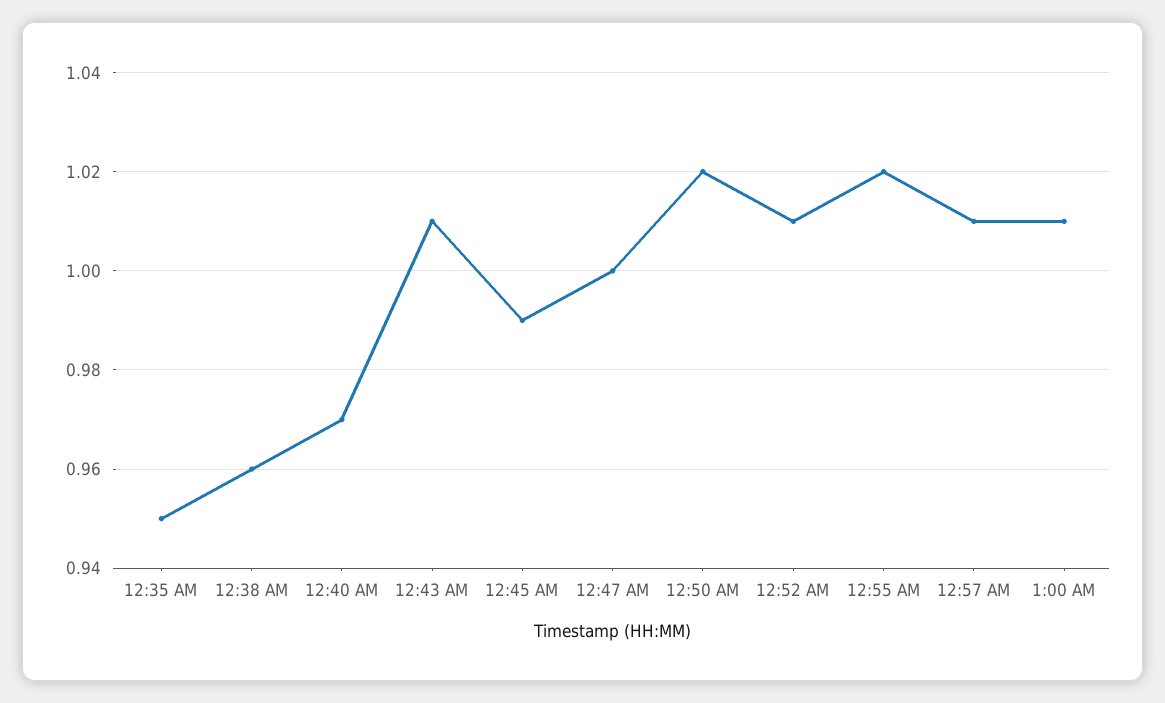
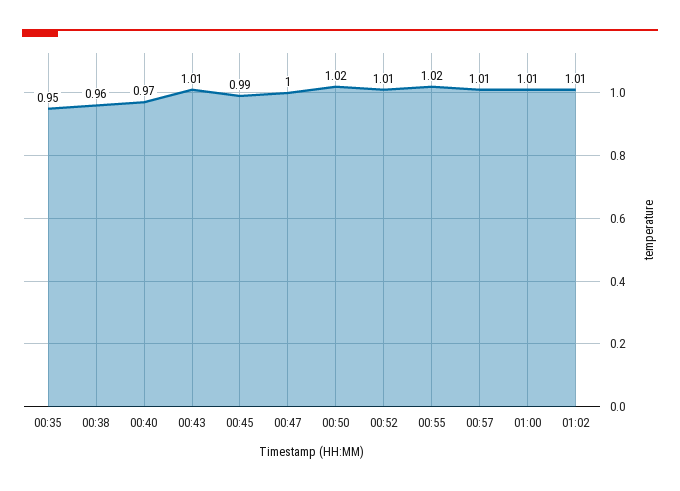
01:02: none -> 1.01

